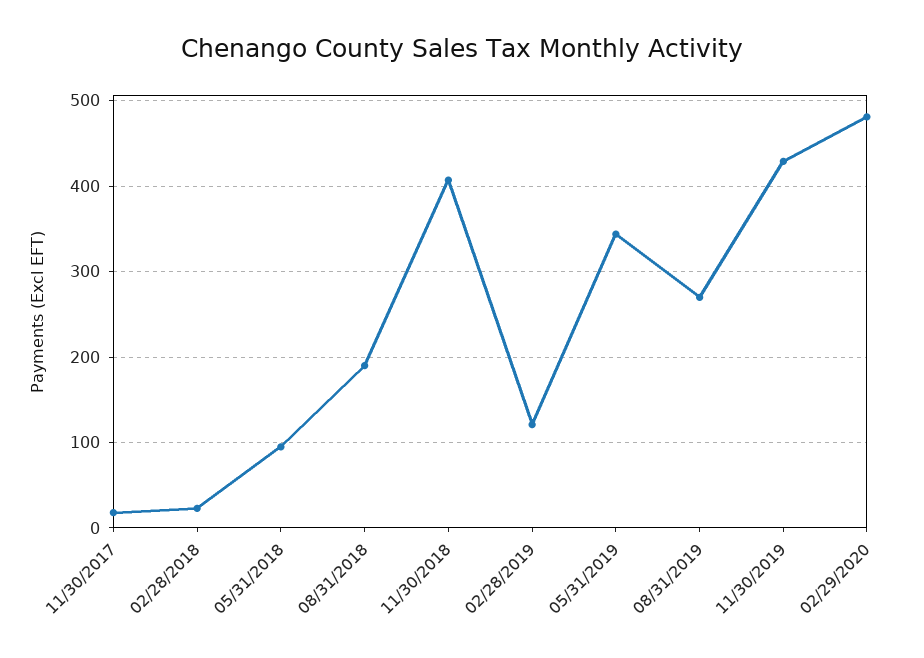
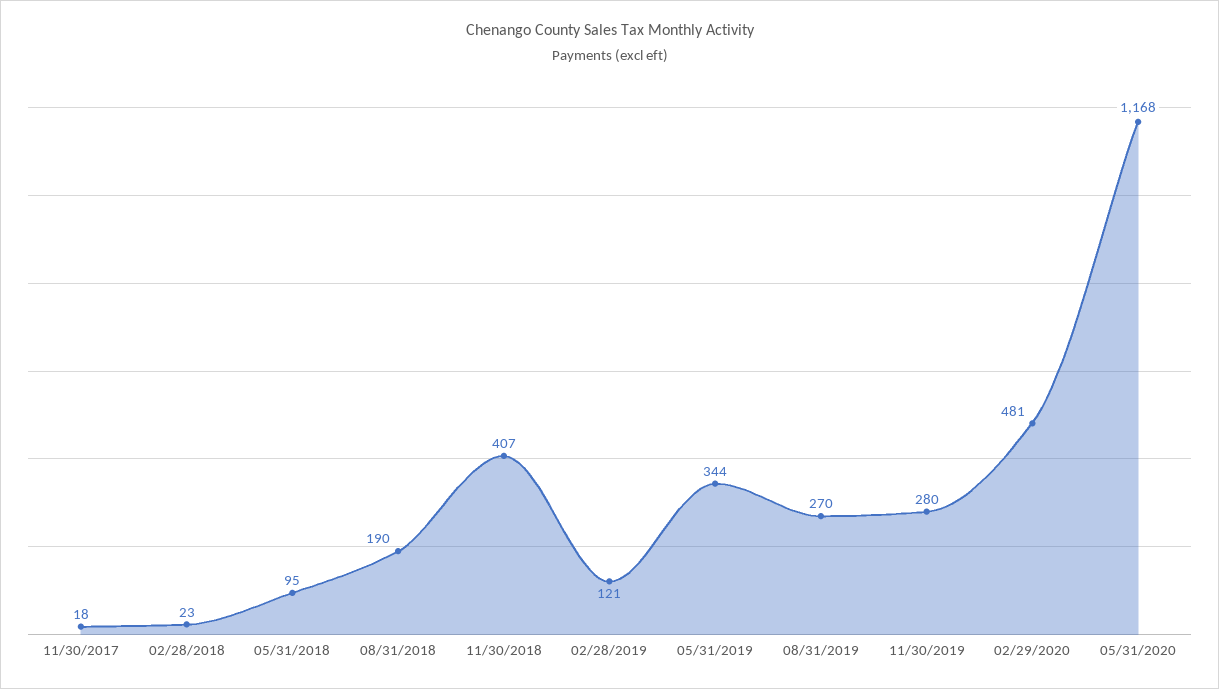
11/30/2019: 430 -> 280
05/31/2020: none -> 1168

